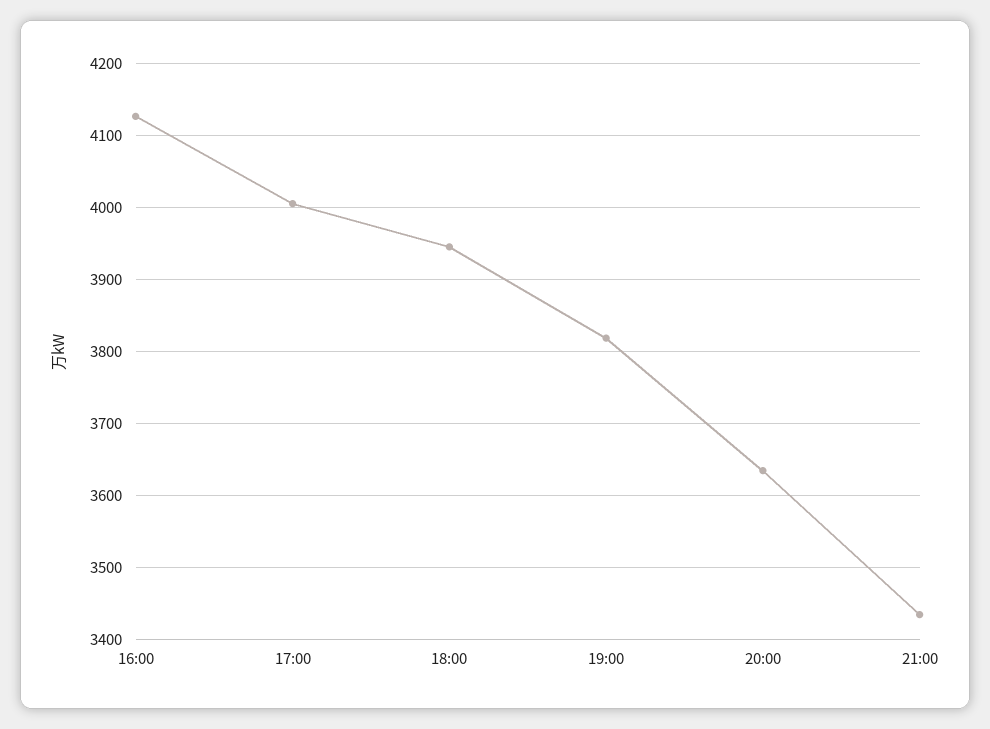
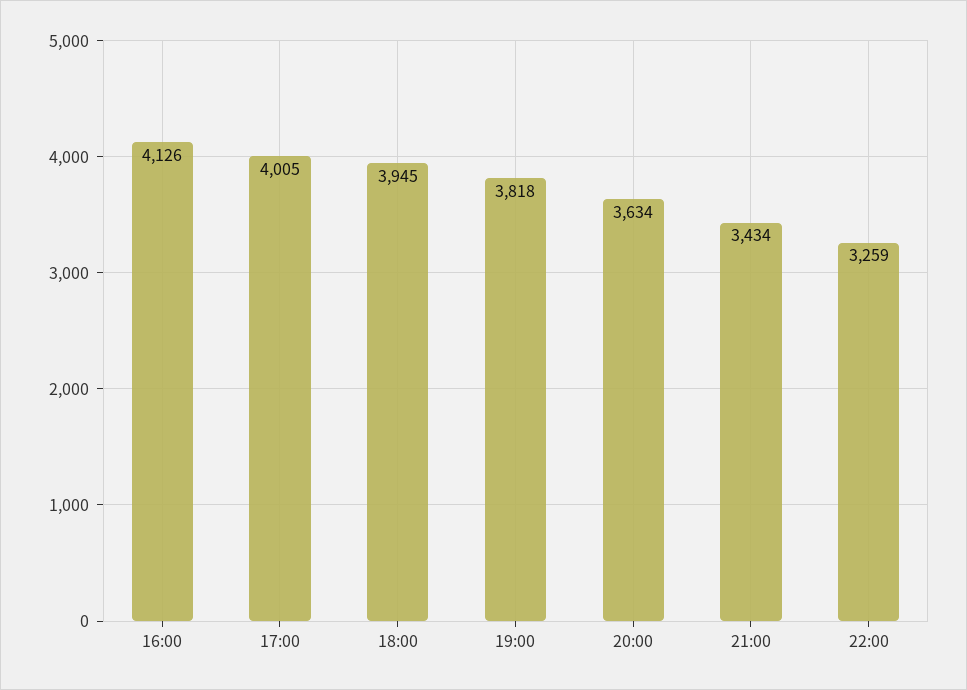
22:00: none -> 3259

